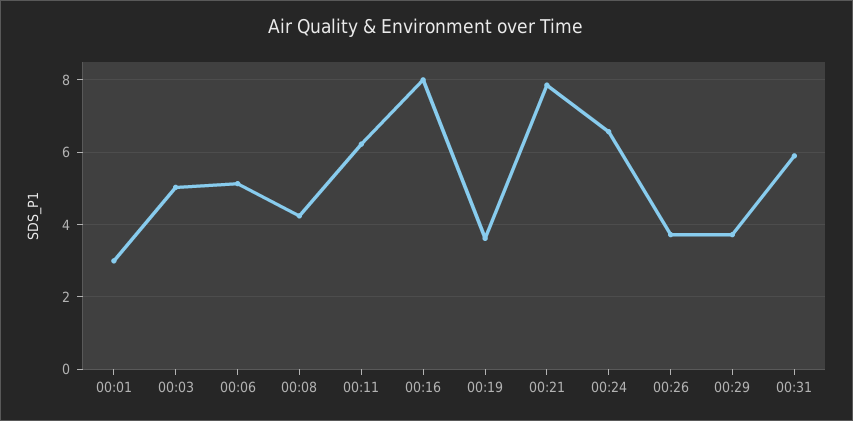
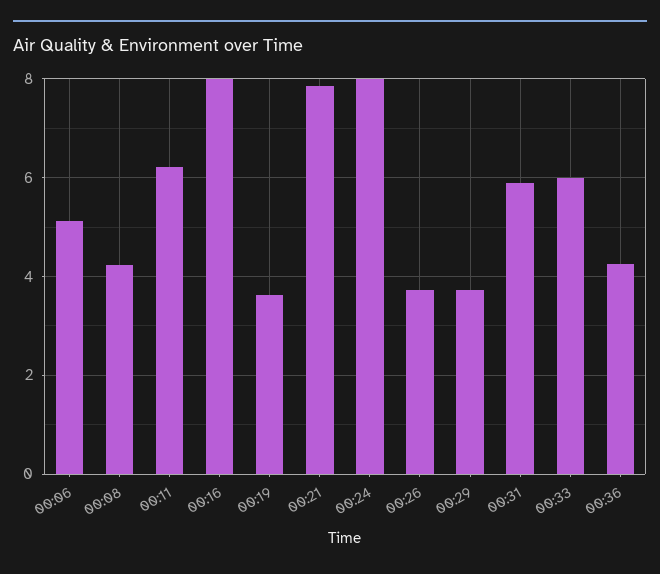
00:01: 3 -> none
00:03: 5 -> none
00:24: 6.6 -> 8
00:33: none -> 6
00:36: none -> 4.2

